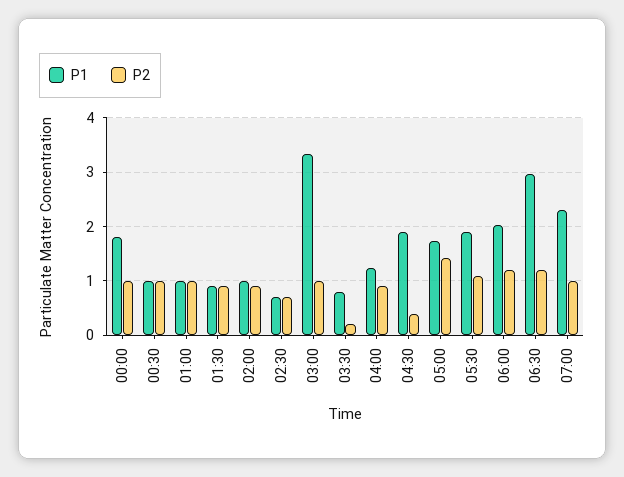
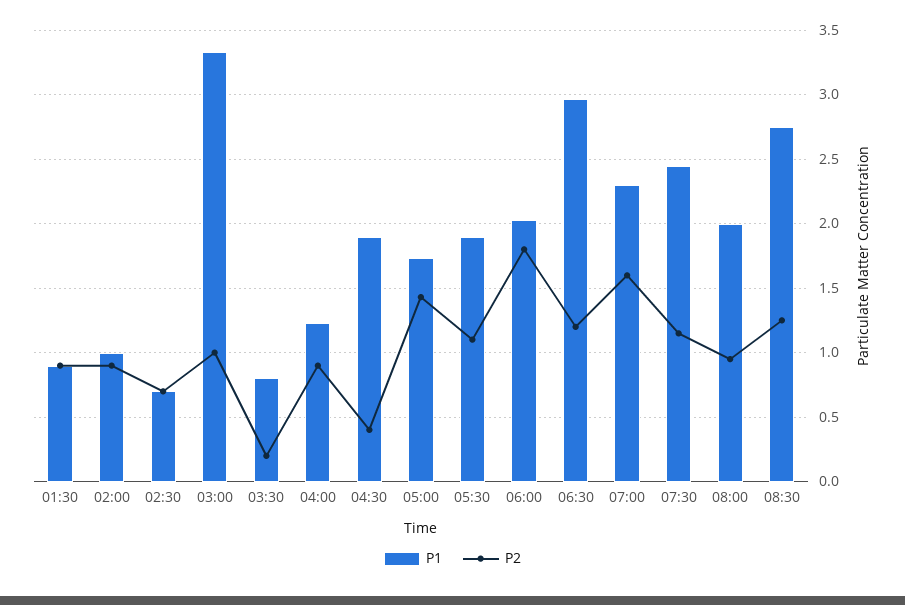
P1, 00:00: 1.8 -> none
P2, 00:00: 1 -> none
P1, 00:30: 1 -> none
P2, 00:30: 1 -> none
P1, 01:00: 1 -> none
P2, 01:00: 1 -> none
P2, 06:00: 1.2 -> 1.8
P2, 07:00: 1 -> 1.6
P1, 07:30: none -> 2.45
P2, 07:30: none -> 1.15
P1, 08:00: none -> 2
P2, 08:00: none -> 0.95
P1, 08:30: none -> 2.75
P2, 08:30: none -> 1.25

